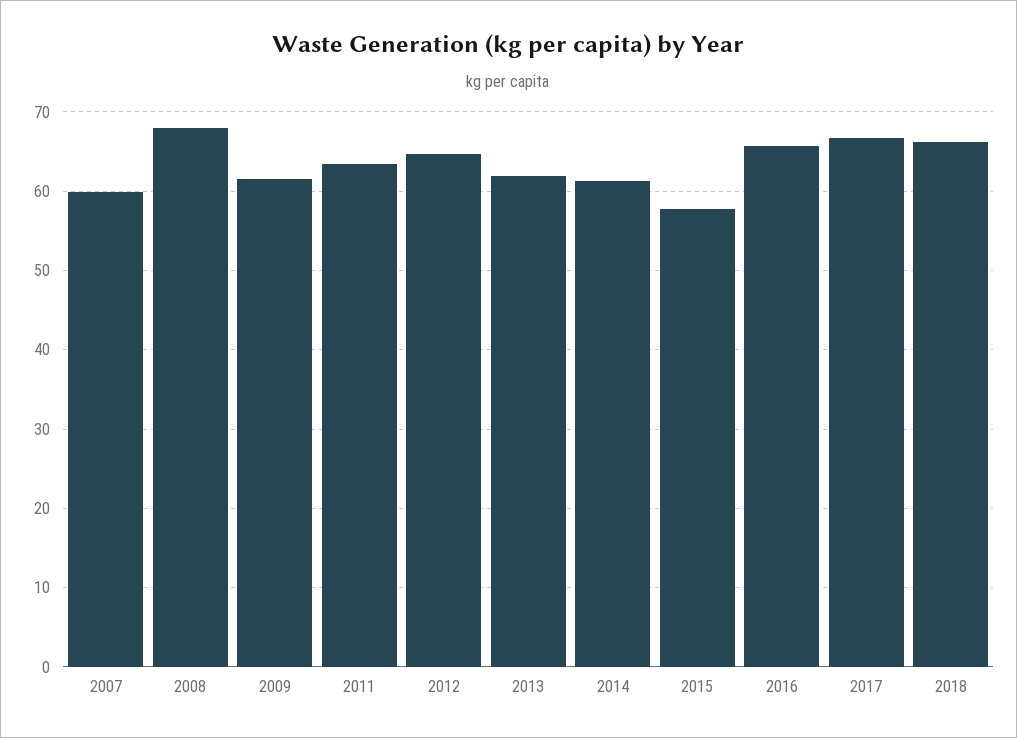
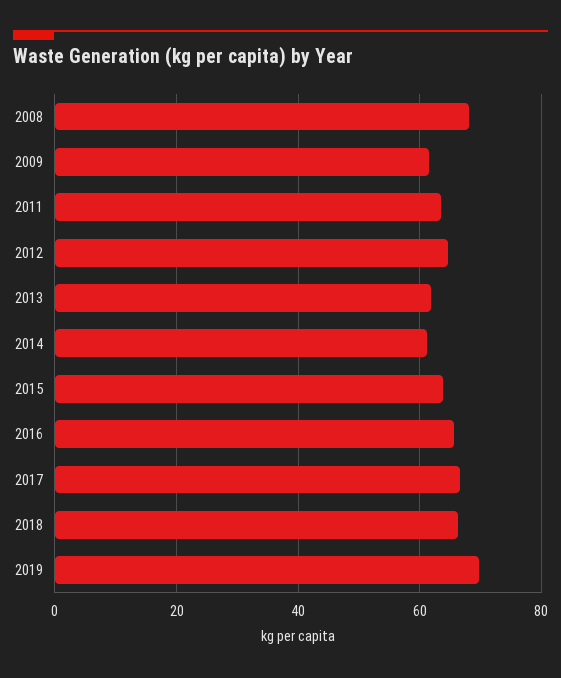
2007: 60 -> none
2015: 58 -> 64
2019: none -> 70

